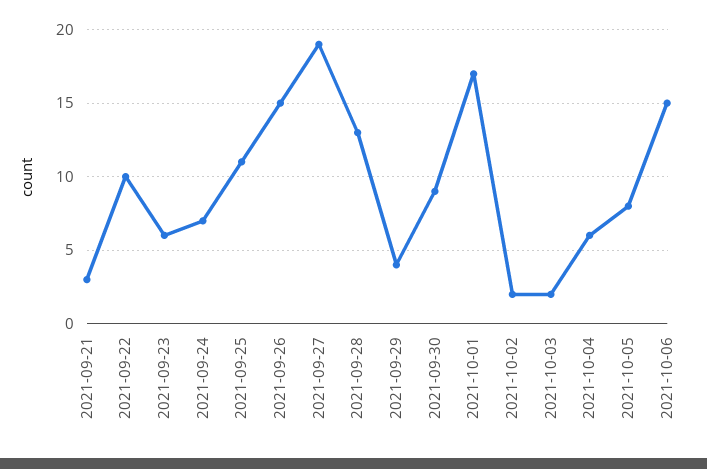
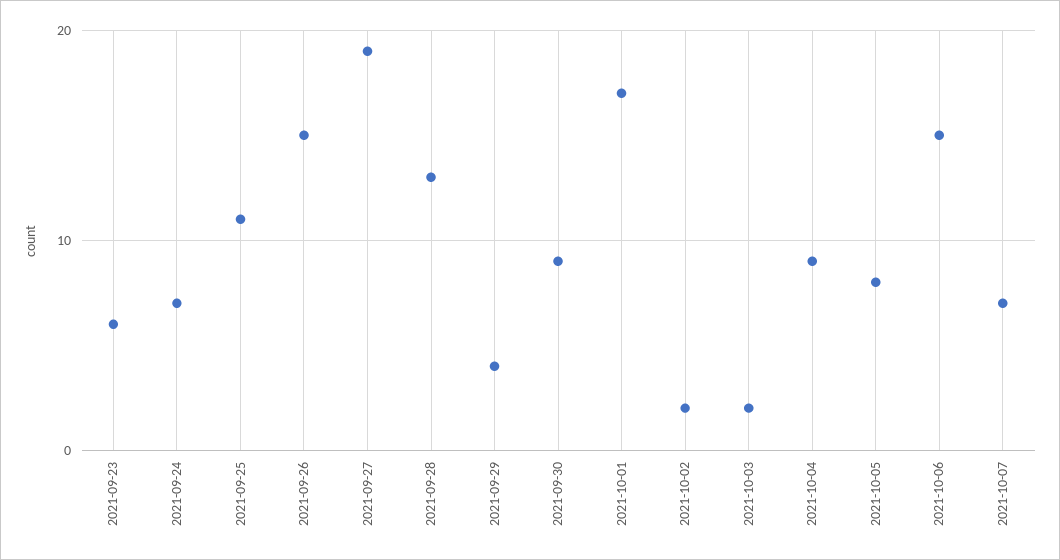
2021-09-21: 3 -> none
2021-09-22: 10 -> none
2021-10-04: 6 -> 9
2021-10-07: none -> 7

